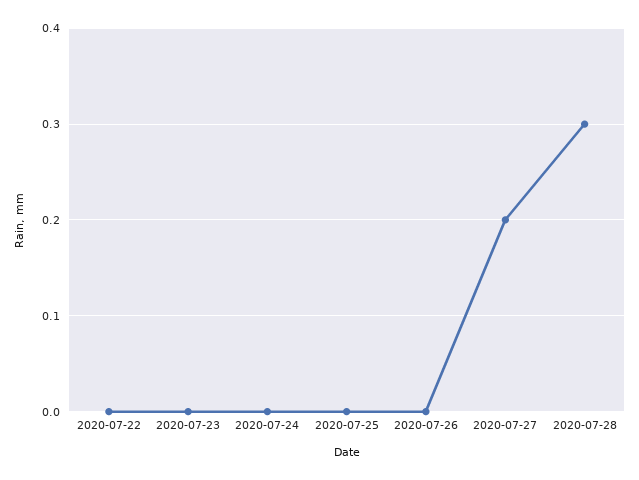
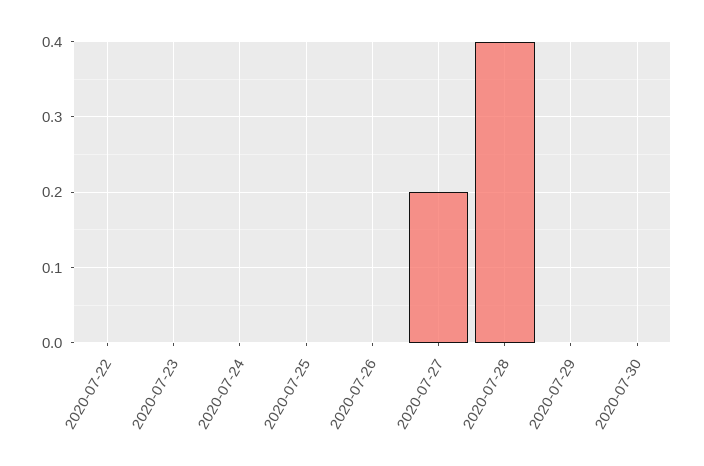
2020-07-28: 0.3 -> 0.4
2020-07-29: none -> 0
2020-07-30: none -> 0

